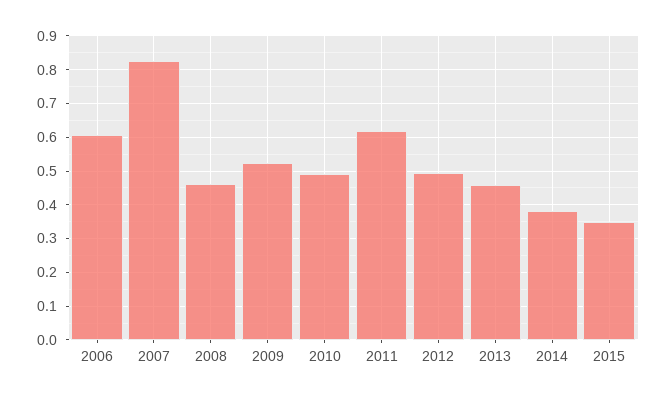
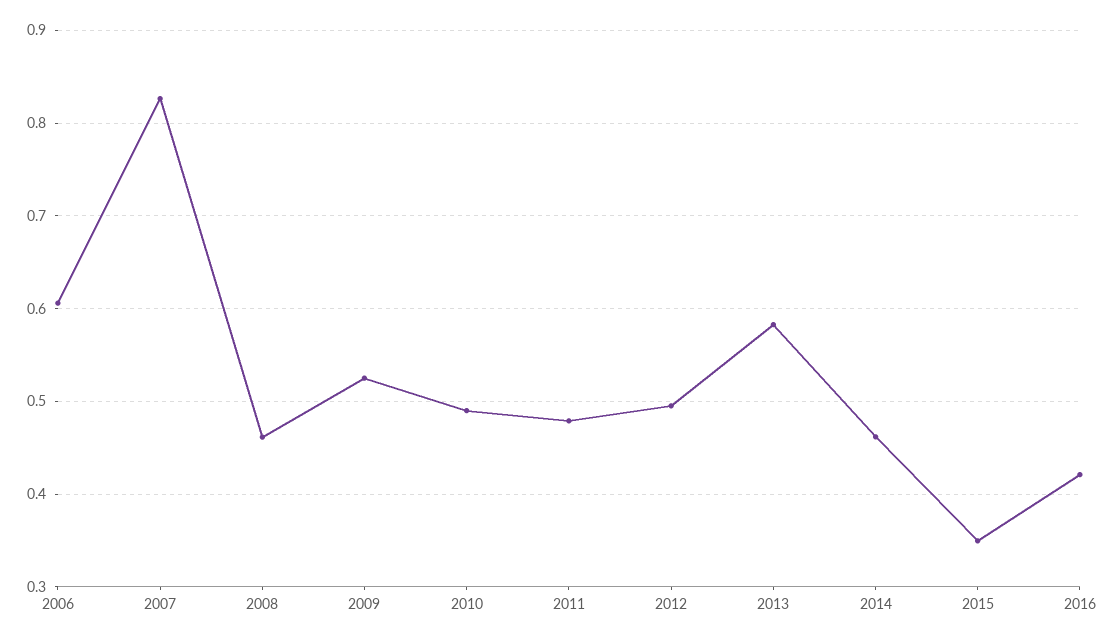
2011: 0.62 -> 0.48
2013: 0.46 -> 0.58
2014: 0.38 -> 0.46
2016: none -> 0.42

